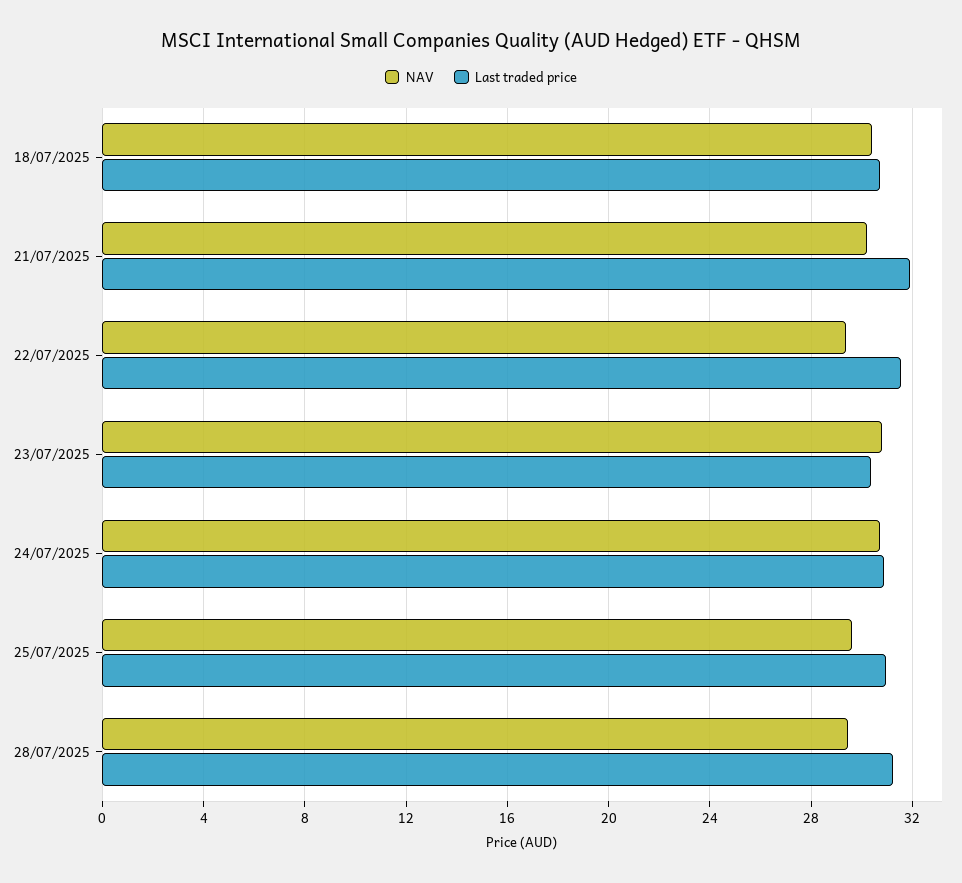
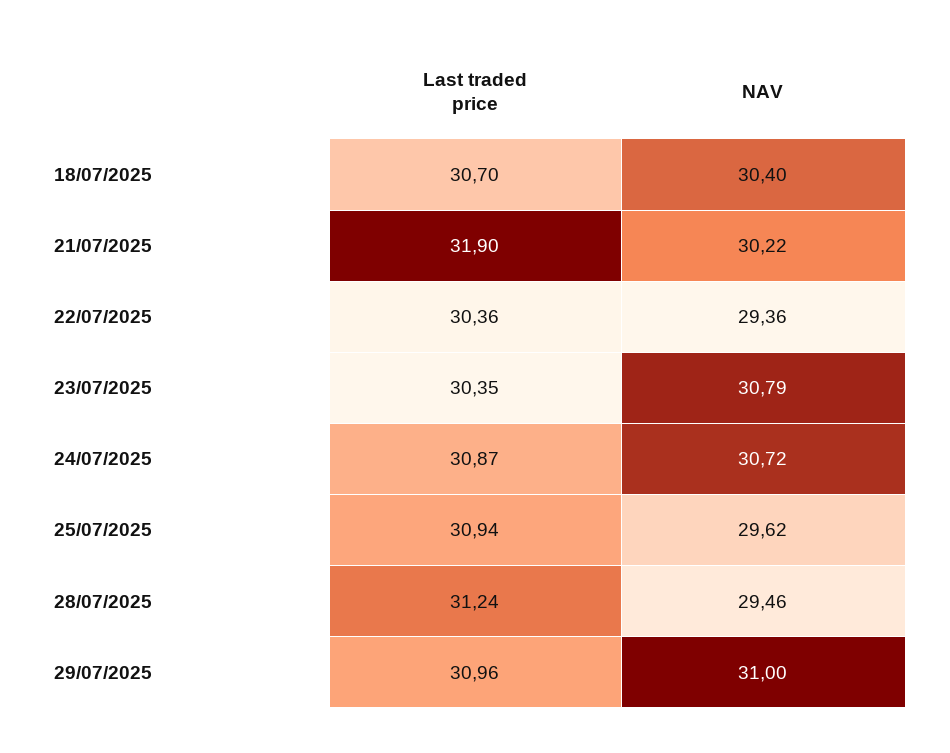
Last traded price, 22/07/2025: 31.5 -> 30.36
Last traded price, 29/07/2025: none -> 30.96
NAV, 29/07/2025: none -> 31

